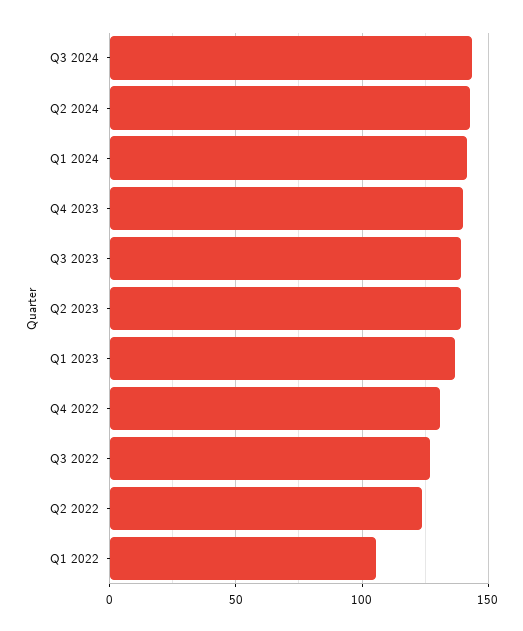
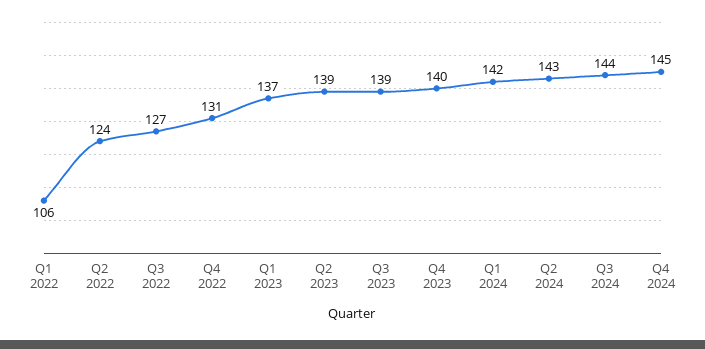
Q4 2024: none -> 145

